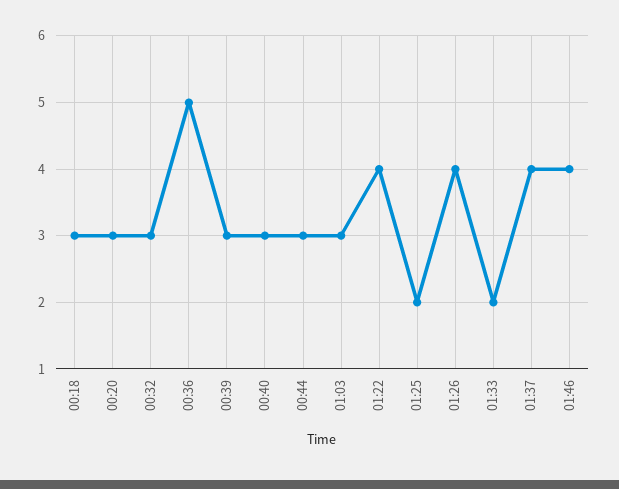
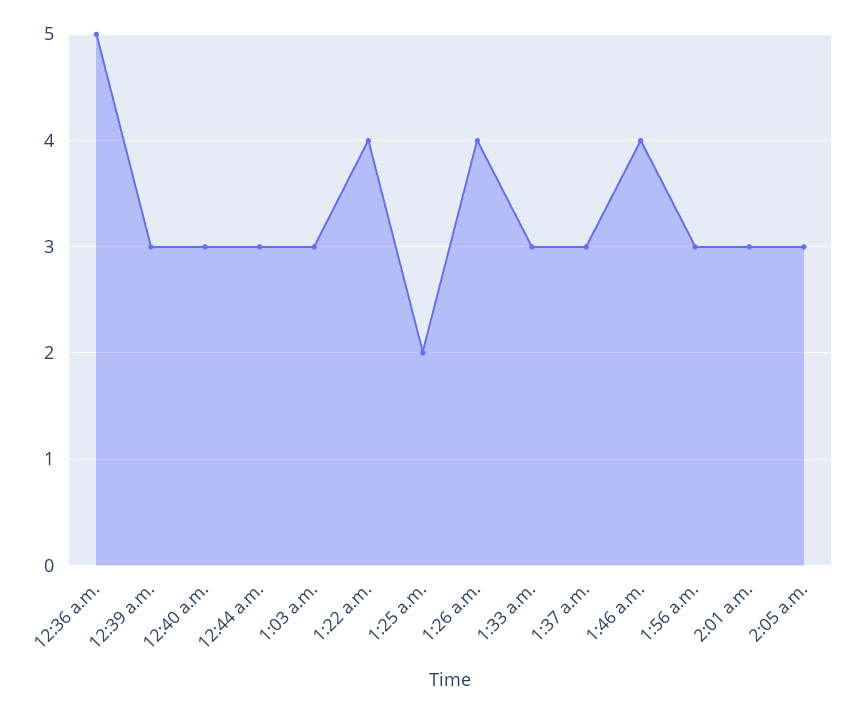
00:18: 3 -> none
00:20: 3 -> none
00:32: 3 -> none
01:33: 2 -> 3
01:37: 4 -> 3
1:56 a.m.: none -> 3
2:01 a.m.: none -> 3
2:05 a.m.: none -> 3

